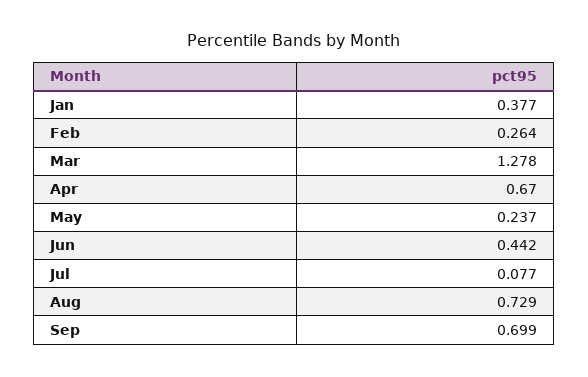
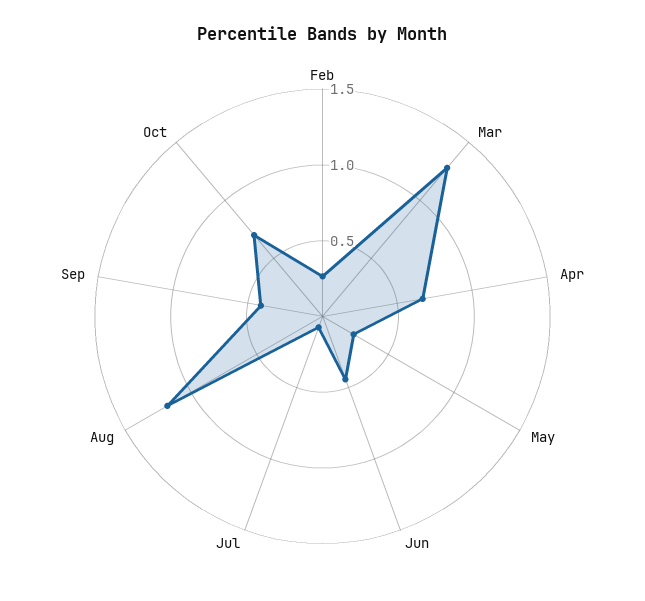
Jan: 0.377 -> none
Aug: 0.729 -> 1.2
Sep: 0.699 -> 0.4
Oct: none -> 0.7

